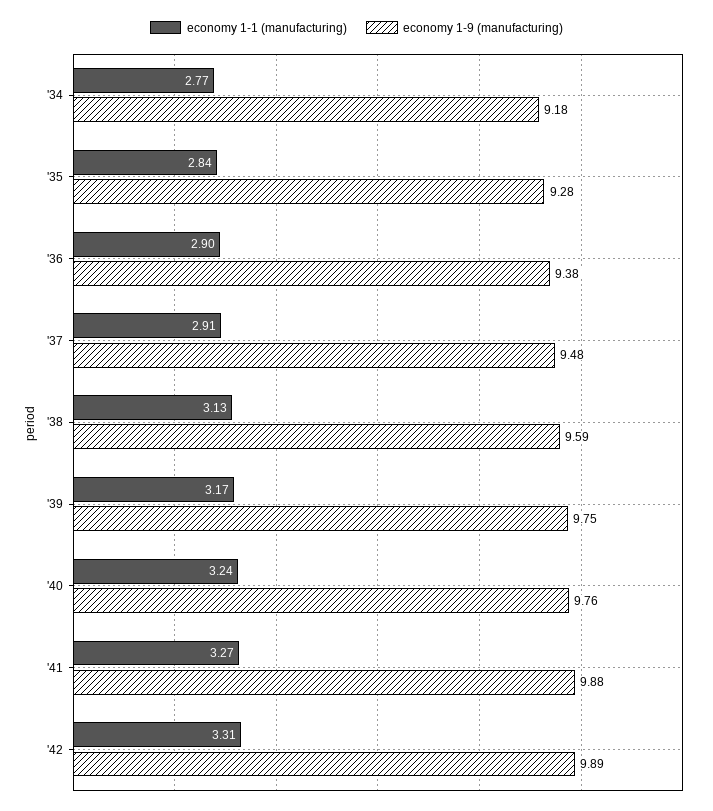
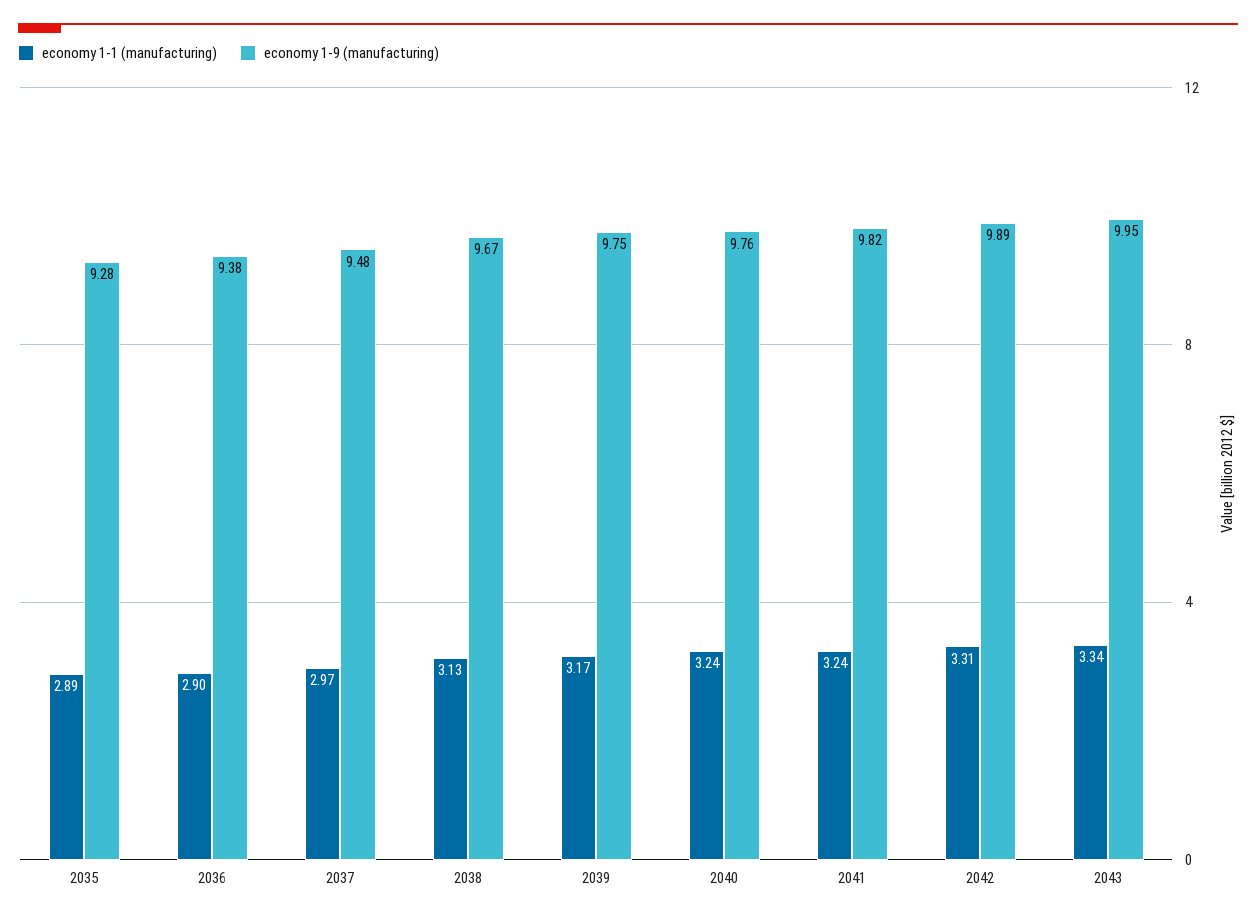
economy 1-1 (manufacturing), '34: 2.77 -> none
economy 1-9 (manufacturing), '34: 9.18 -> none
economy 1-1 (manufacturing), '35: 2.84 -> 2.89
economy 1-1 (manufacturing), '37: 2.91 -> 2.97
economy 1-9 (manufacturing), '38: 9.59 -> 9.67
economy 1-1 (manufacturing), '41: 3.27 -> 3.24
economy 1-9 (manufacturing), '41: 9.88 -> 9.82
economy 1-1 (manufacturing), 2043: none -> 3.34
economy 1-9 (manufacturing), 2043: none -> 9.95

